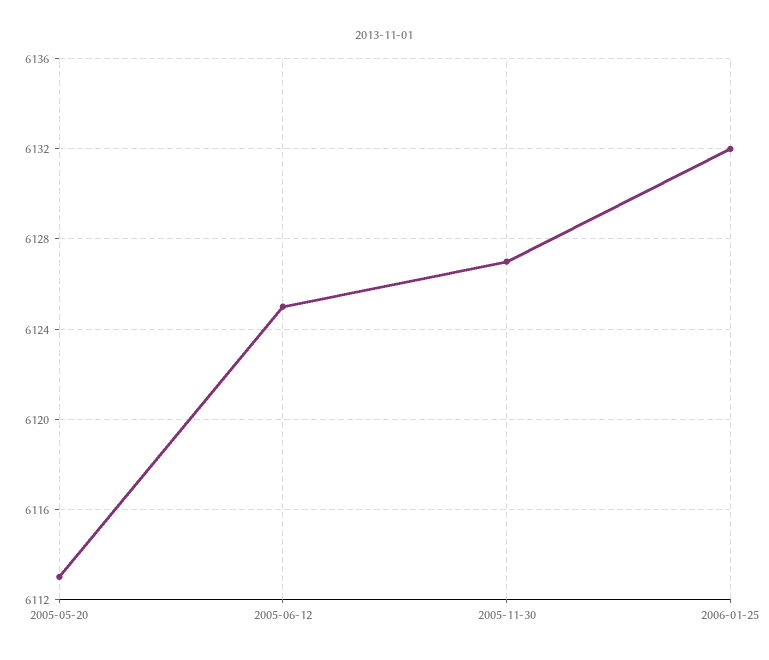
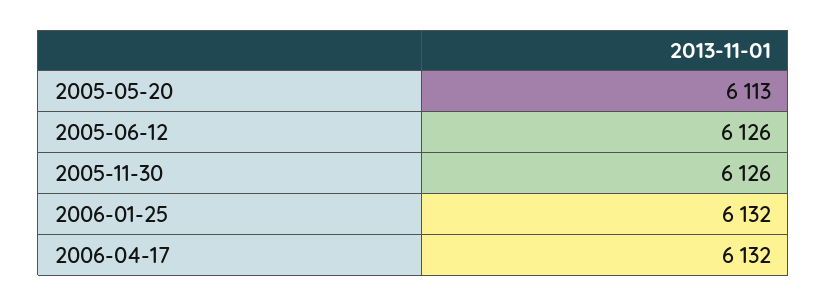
2005-06-12: 6125 -> 6126
2005-11-30: 6127 -> 6126
2006-04-17: none -> 6132

